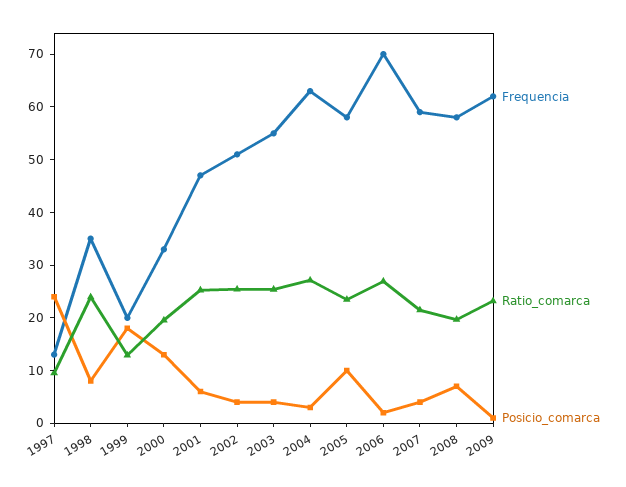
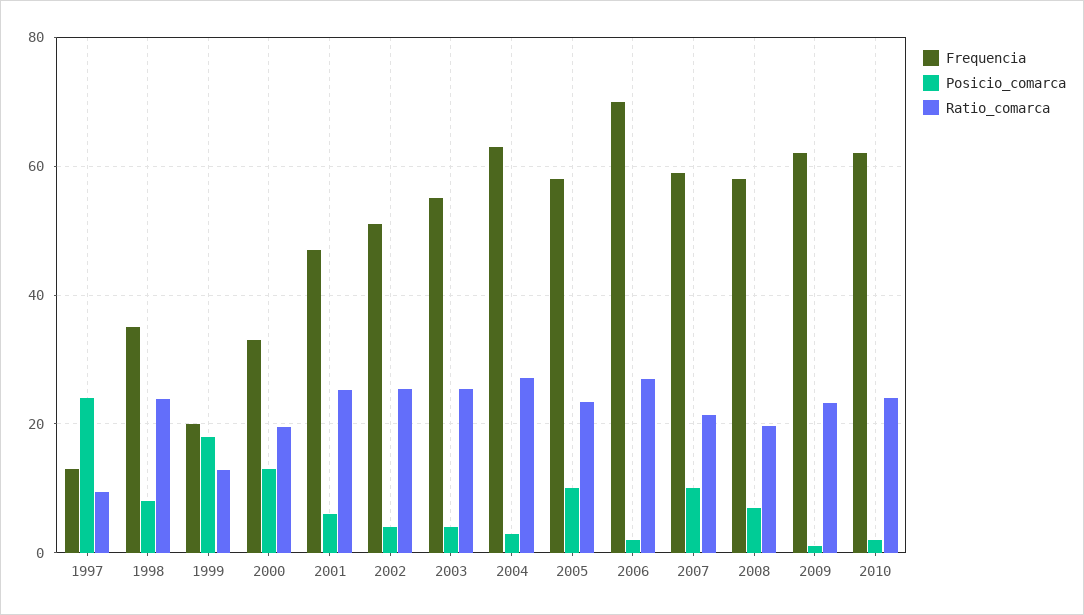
Posicio_comarca, 2007: 4 -> 10
Frequencia, 2010: none -> 62
Posicio_comarca, 2010: none -> 2
Ratio_comarca, 2010: none -> 24

